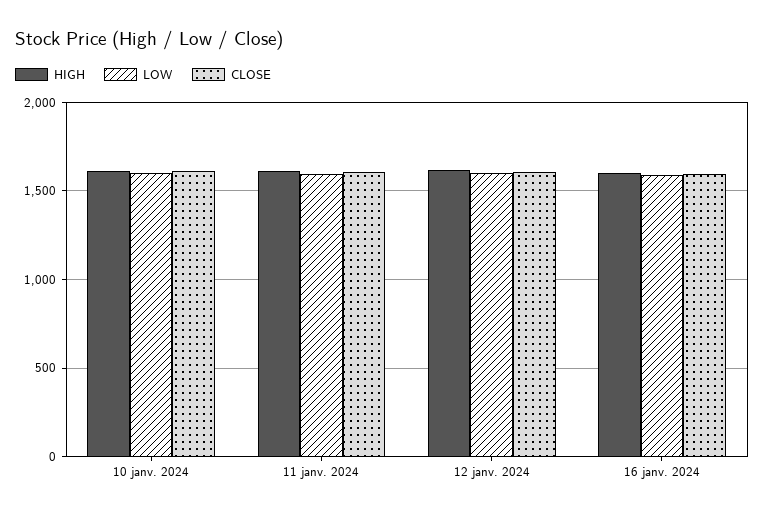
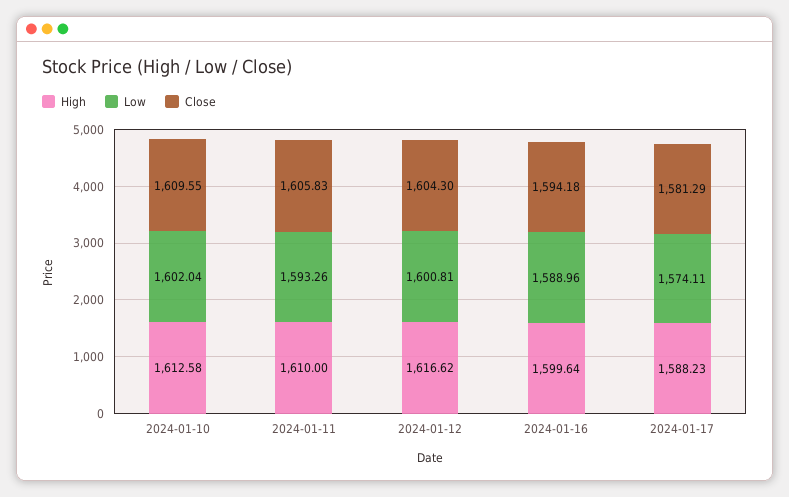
HIGH, 2024-01-17: none -> 1588.23
LOW, 2024-01-17: none -> 1574.11
CLOSE, 2024-01-17: none -> 1581.29

